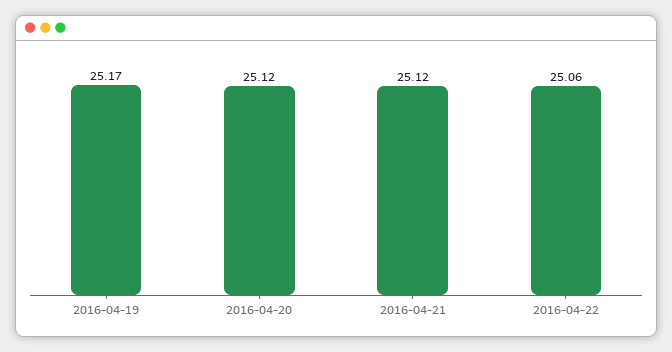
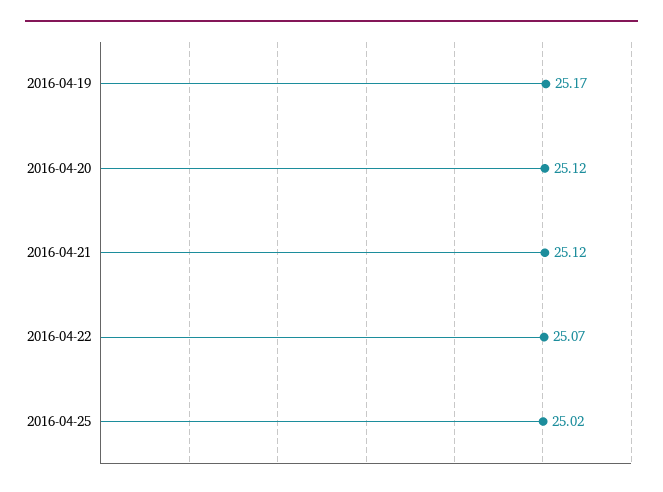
2016-04-22: 25.06 -> 25.07
2016-04-25: none -> 25.02

